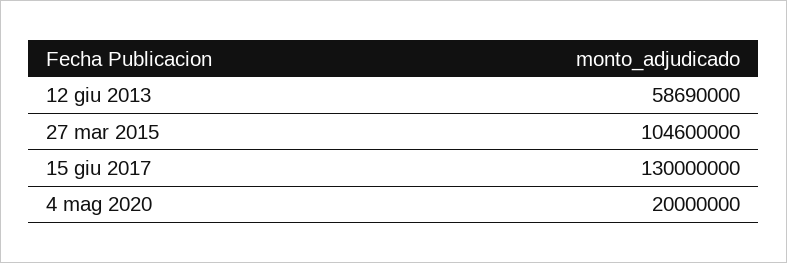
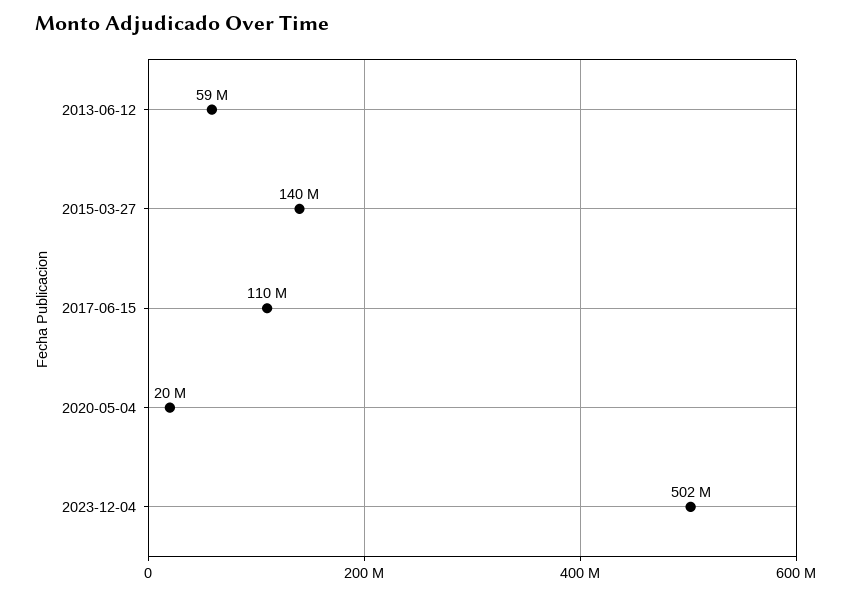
27 mar 2015: 104600000 -> 140000000
15 giu 2017: 130000000 -> 110000000
2023-12-04: none -> 502000000

